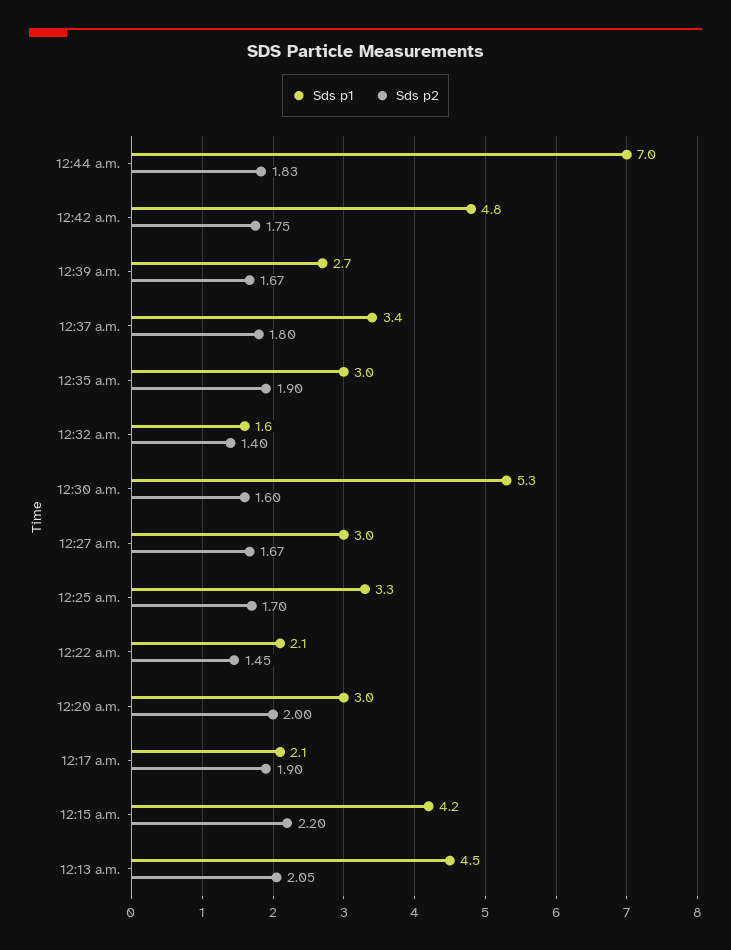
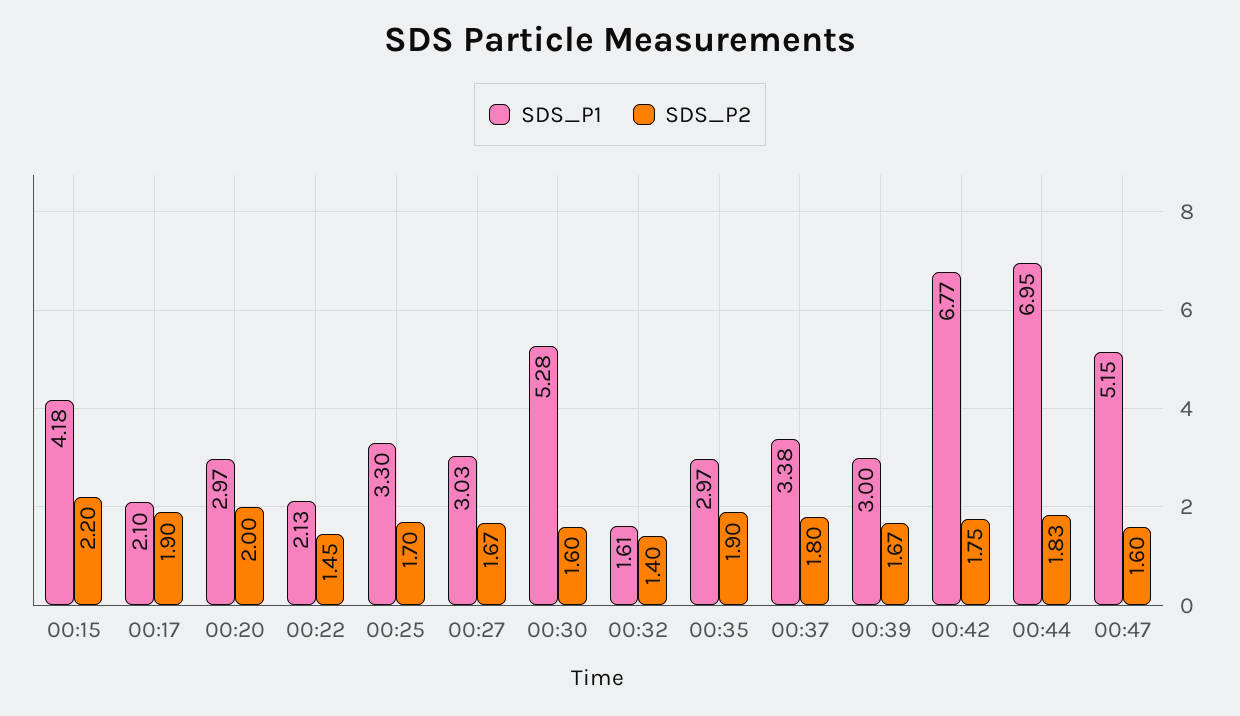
Sds p1, 12:42 a.m.: 4.8 -> 6.77
Sds p1, 12:39 a.m.: 2.7 -> 3
Sds p1, 12:13 a.m.: 4.5 -> none
Sds p2, 12:13 a.m.: 2.05 -> none
Sds p1, 00:47: none -> 5.15
Sds p2, 00:47: none -> 1.6

